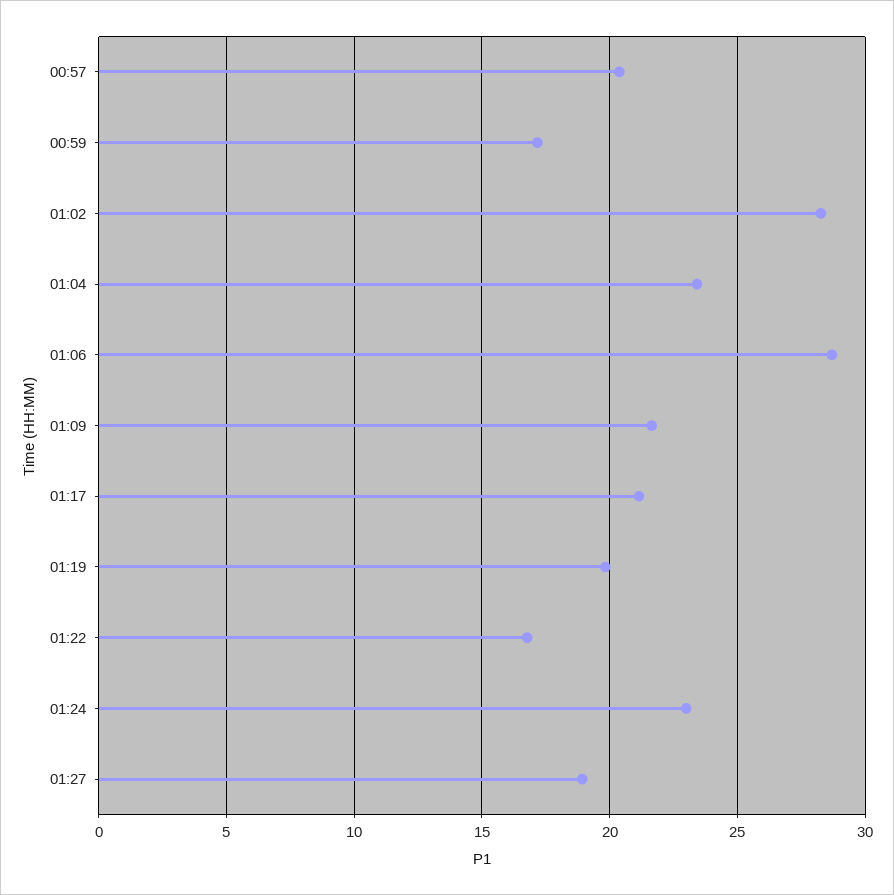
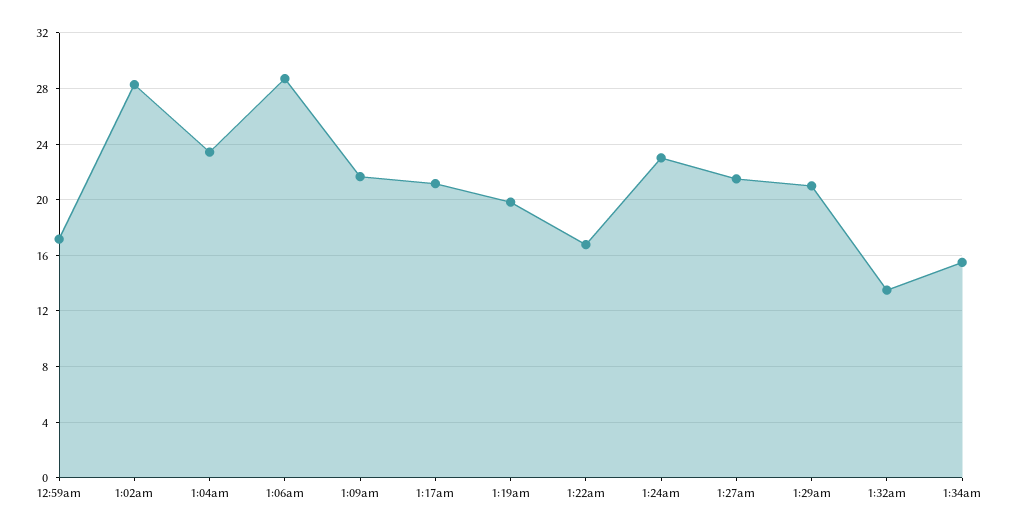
00:57: 20.5 -> none
01:27: 19 -> 21.5
1:29am: none -> 21
1:32am: none -> 13.5
1:34am: none -> 15.5

